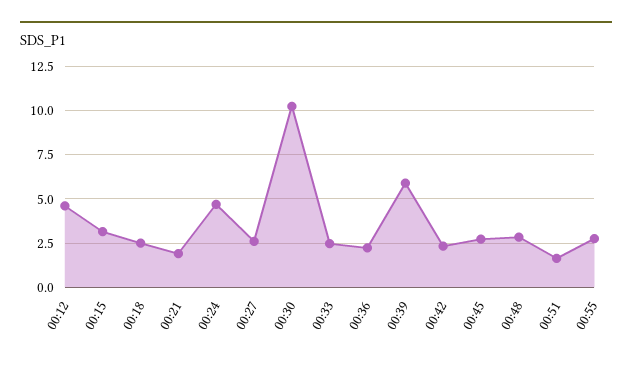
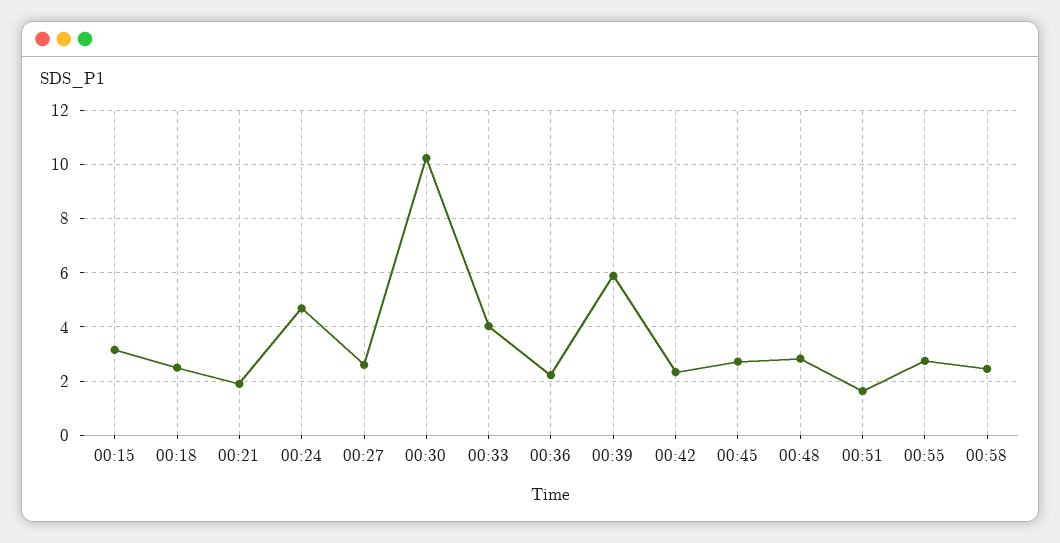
00:12: 4.5 -> none
00:33: 2.5 -> 4
00:58: none -> 2.5

